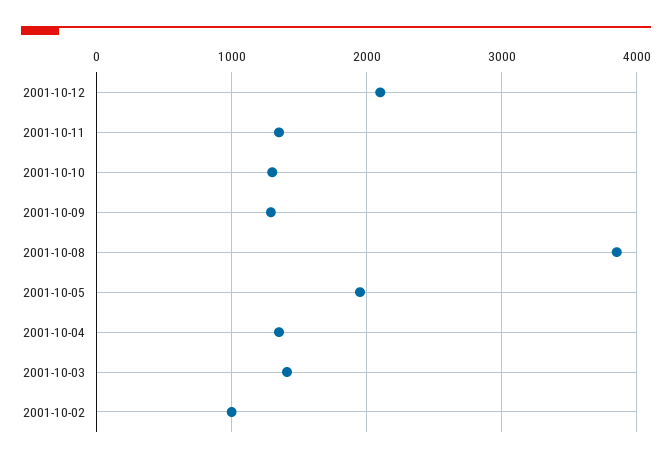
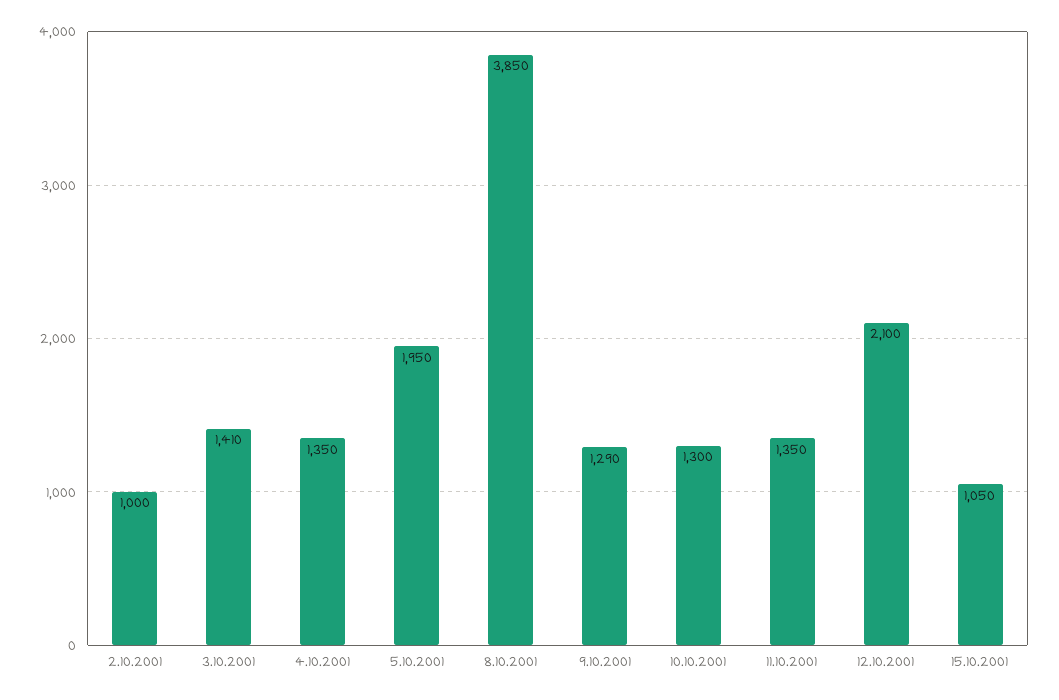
15.10.2001: none -> 1050

